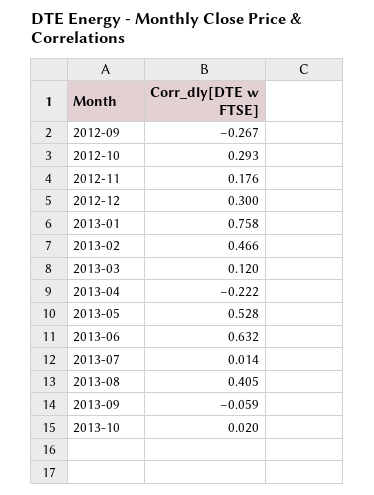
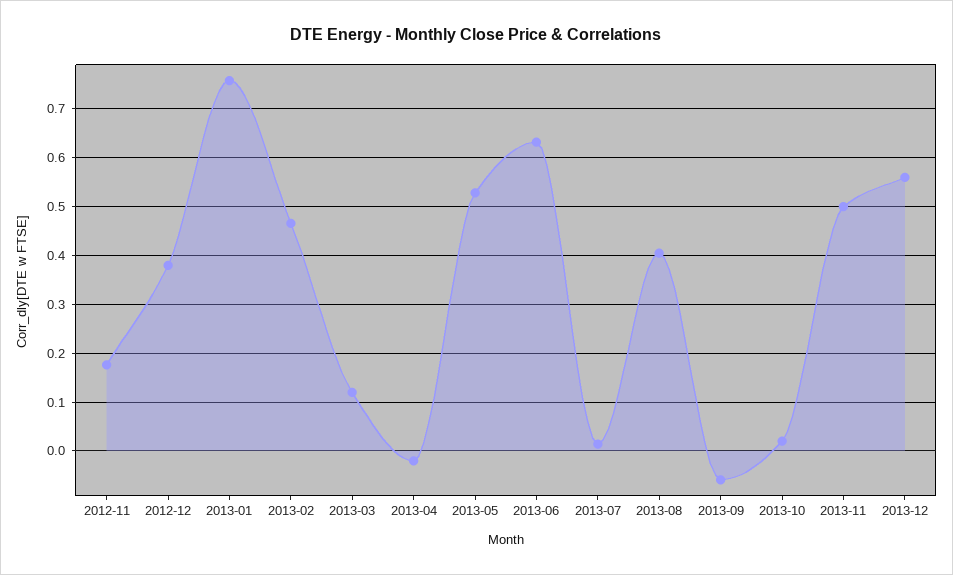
2012-09: -0.267 -> none
2012-10: 0.293 -> none
2012-12: 0.3 -> 0.38
2013-04: -0.222 -> -0.02
2013-11: none -> 0.5
2013-12: none -> 0.56

